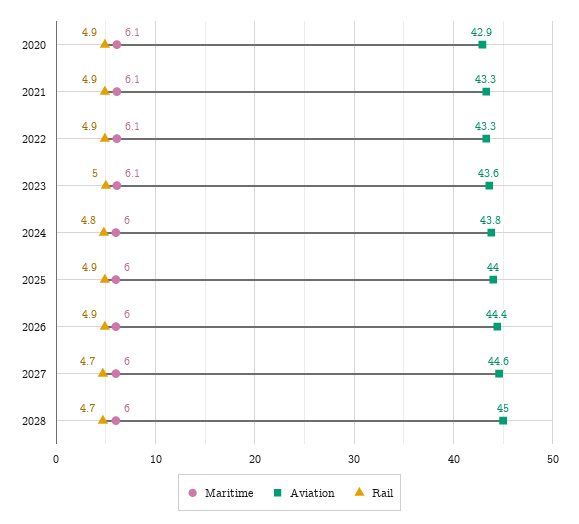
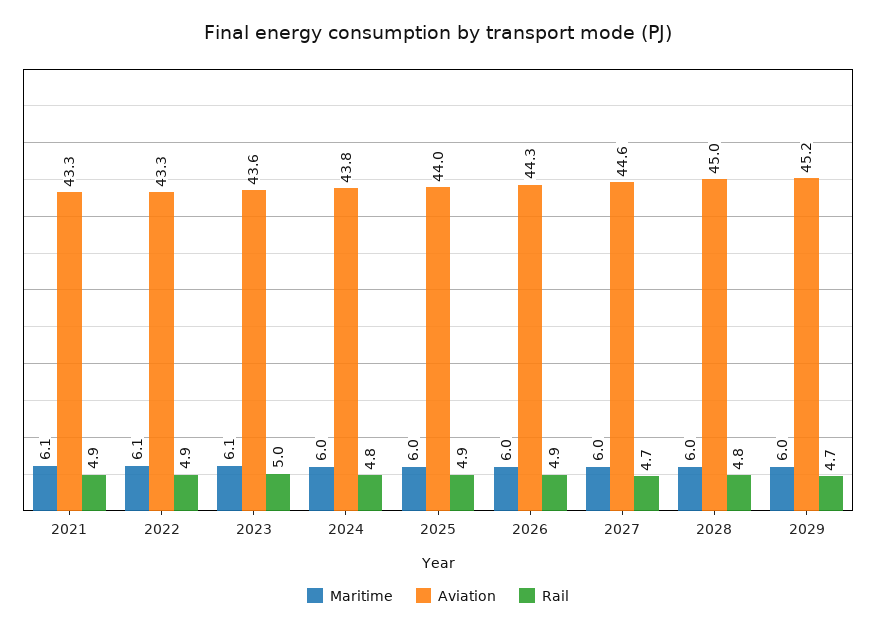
Maritime, 2020: 6.1 -> none
Aviation, 2020: 42.9 -> none
Rail, 2020: 4.9 -> none
Aviation, 2026: 44.4 -> 44.3
Rail, 2028: 4.7 -> 4.8
Maritime, 2029: none -> 6
Aviation, 2029: none -> 45.2
Rail, 2029: none -> 4.7

